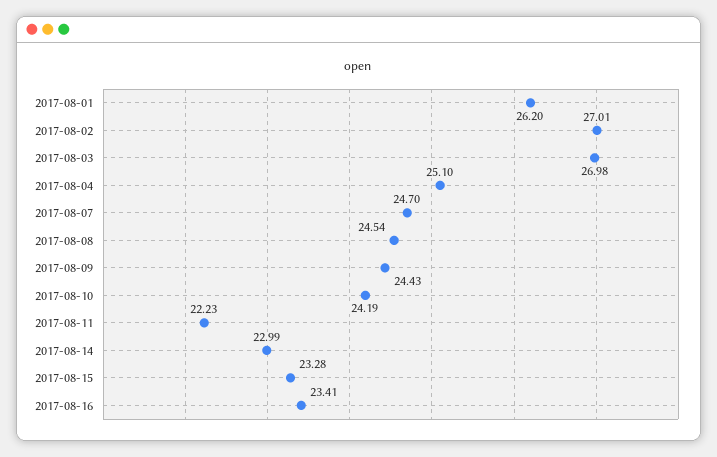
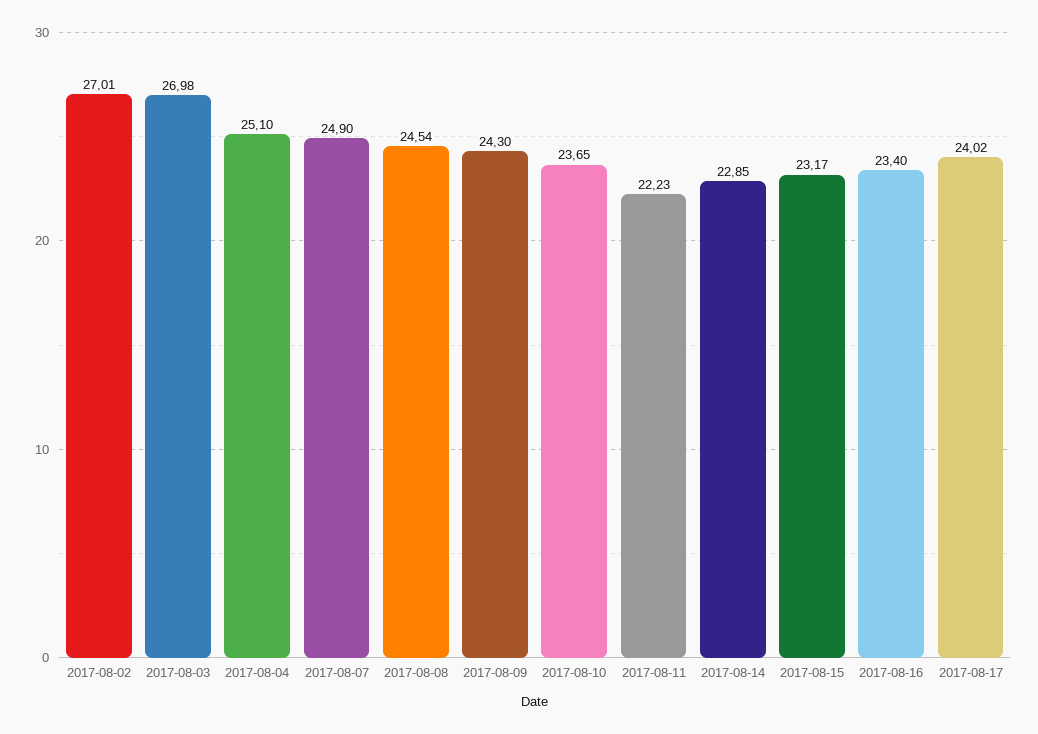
2017-08-01: 26.2 -> none
2017-08-07: 24.7 -> 24.9
2017-08-09: 24.43 -> 24.3
2017-08-10: 24.19 -> 23.65
2017-08-14: 22.99 -> 22.85
2017-08-15: 23.28 -> 23.17
2017-08-16: 23.41 -> 23.4
2017-08-17: none -> 24.02

